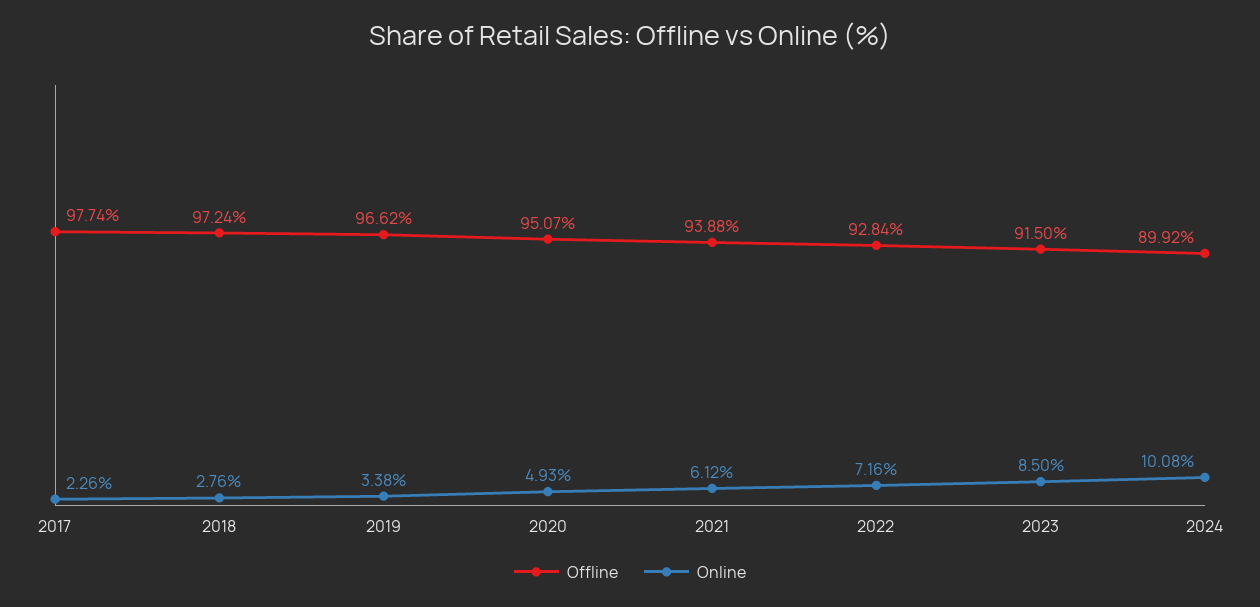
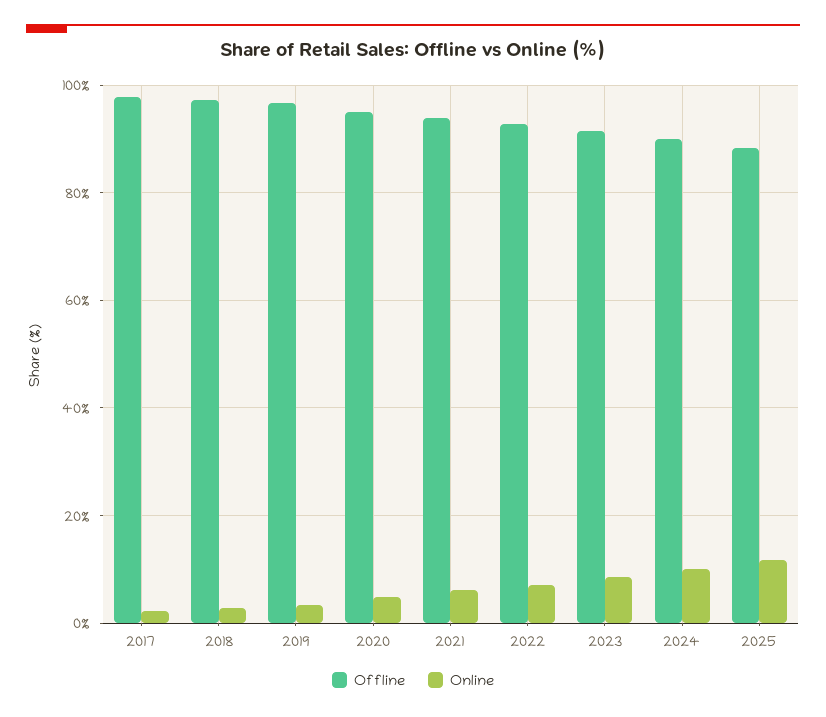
Offline, 2025: none -> 88
Online, 2025: none -> 12

